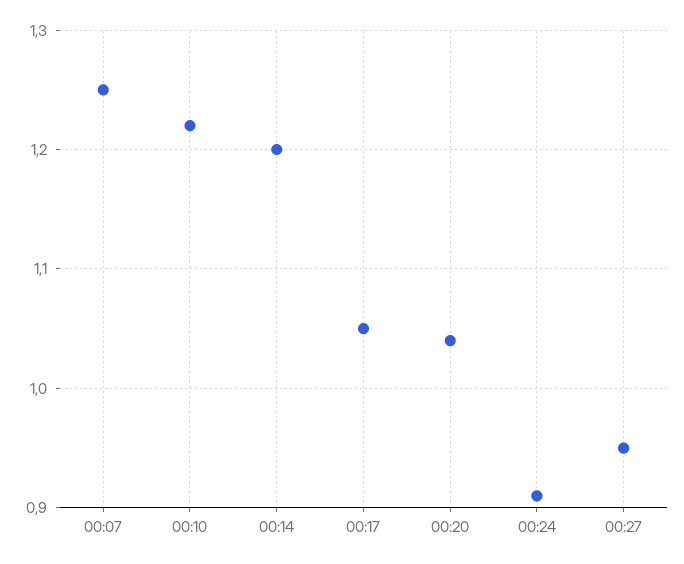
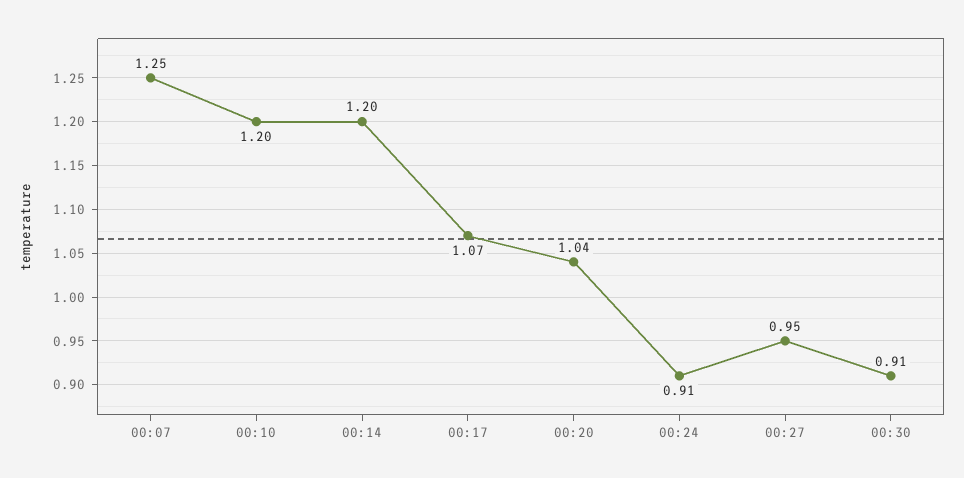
00:10: 1.22 -> 1.2
00:17: 1.05 -> 1.07
00:30: none -> 0.91

